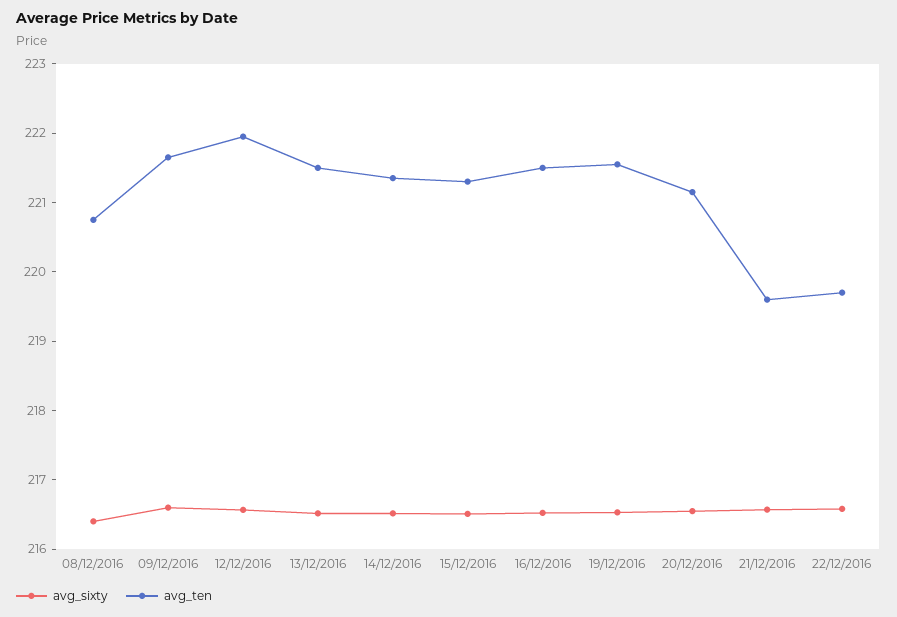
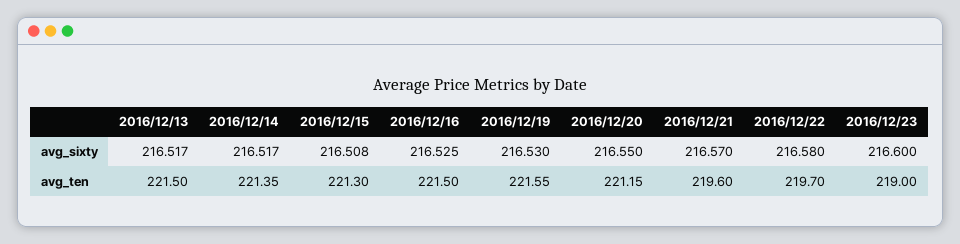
avg_sixty, 08/12/2016: 216.4 -> none
avg_ten, 08/12/2016: 220.8 -> none
avg_sixty, 09/12/2016: 216.6 -> none
avg_ten, 09/12/2016: 221.6 -> none
avg_sixty, 12/12/2016: 216.6 -> none
avg_ten, 12/12/2016: 222 -> none
avg_sixty, 2016/12/23: none -> 216.6
avg_ten, 2016/12/23: none -> 219

